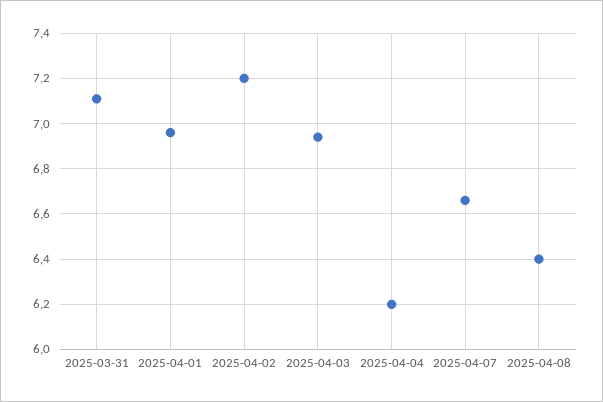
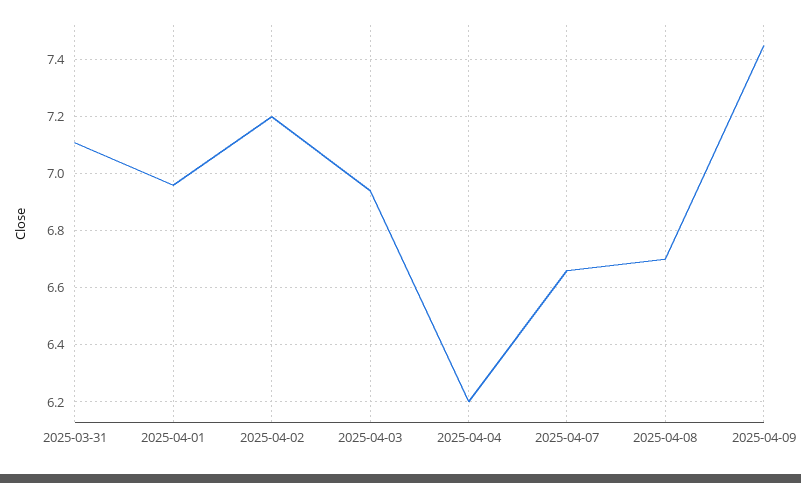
2025-04-08: 6.4 -> 6.7
2025-04-09: none -> 7.45

